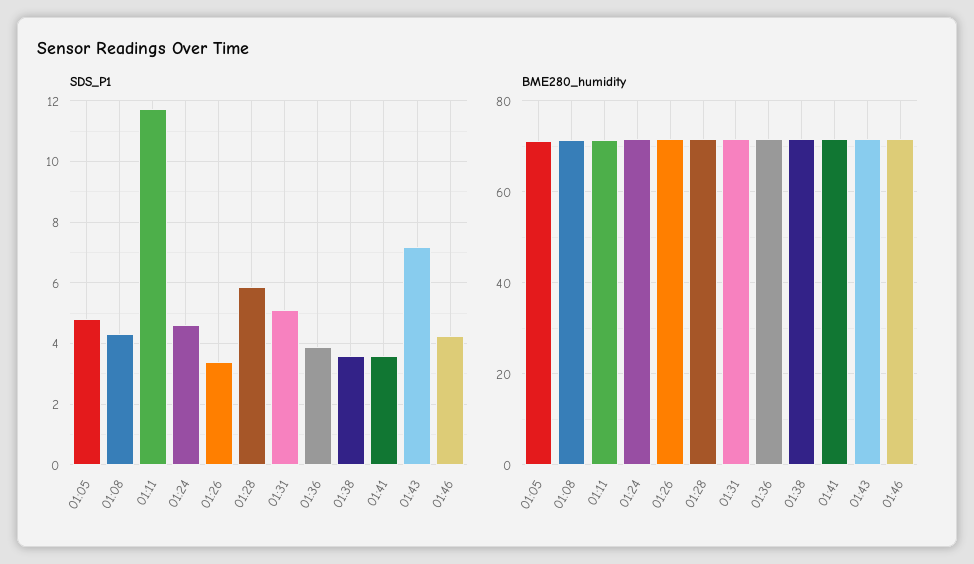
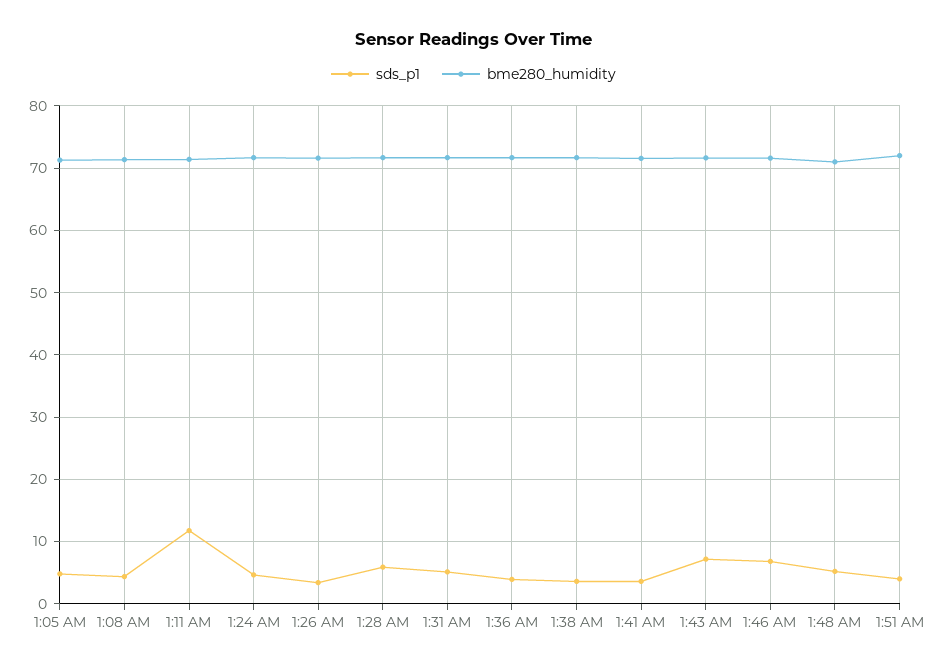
SDS_P1, 01:46: 4.2 -> 7
SDS_P1, 1:48 AM: none -> 5
BME280_humidity, 1:48 AM: none -> 71
SDS_P1, 1:51 AM: none -> 4
BME280_humidity, 1:51 AM: none -> 72

